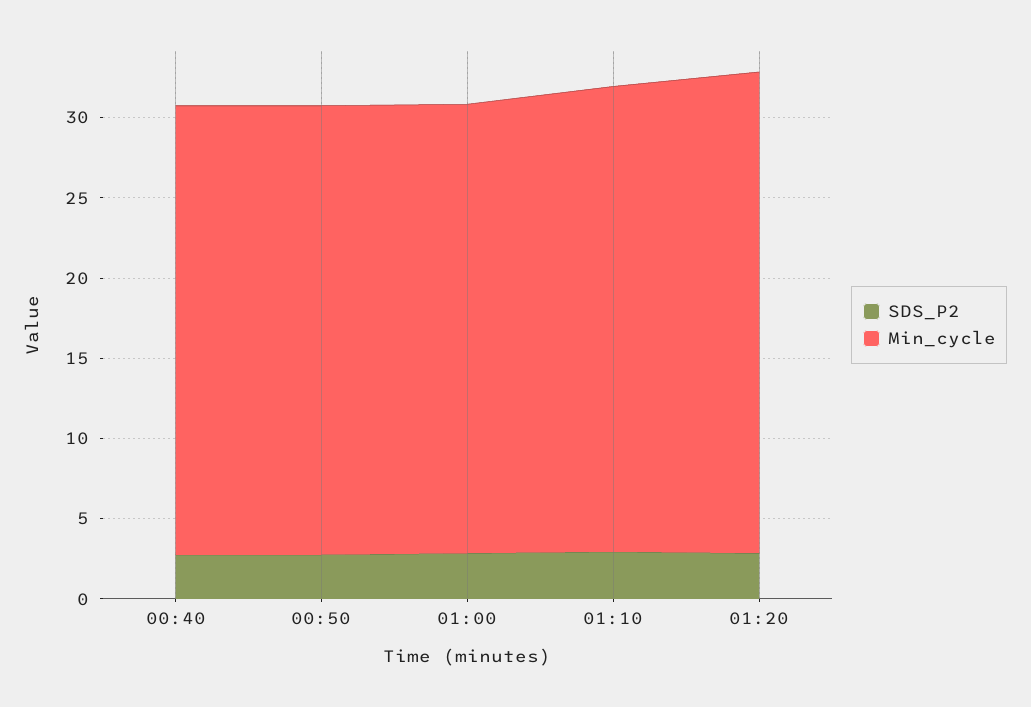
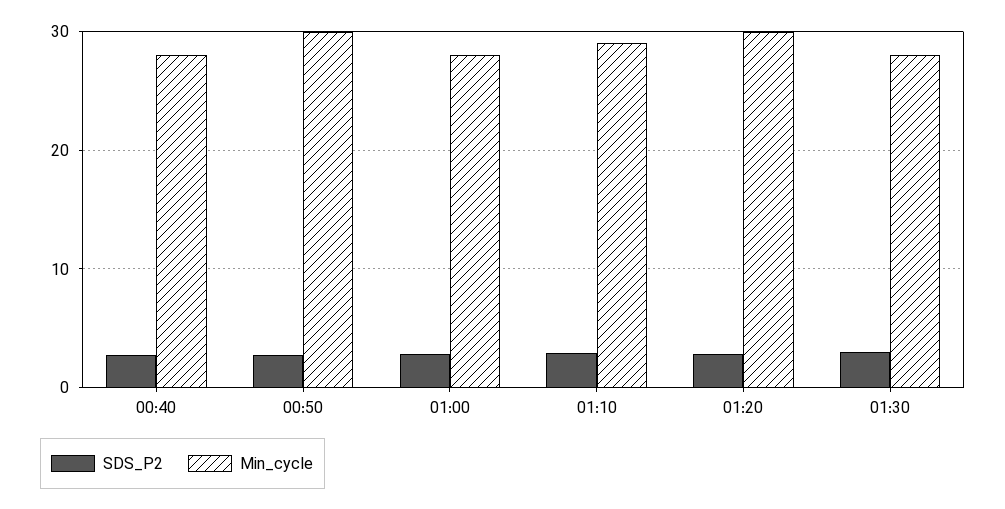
Min_cycle, 00:50: 28 -> 30
SDS_P2, 01:30: none -> 3
Min_cycle, 01:30: none -> 28

